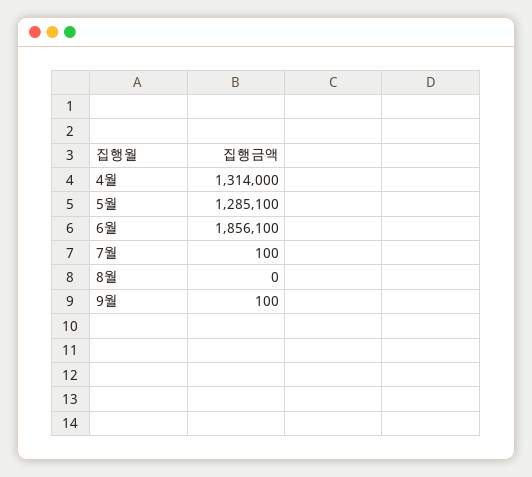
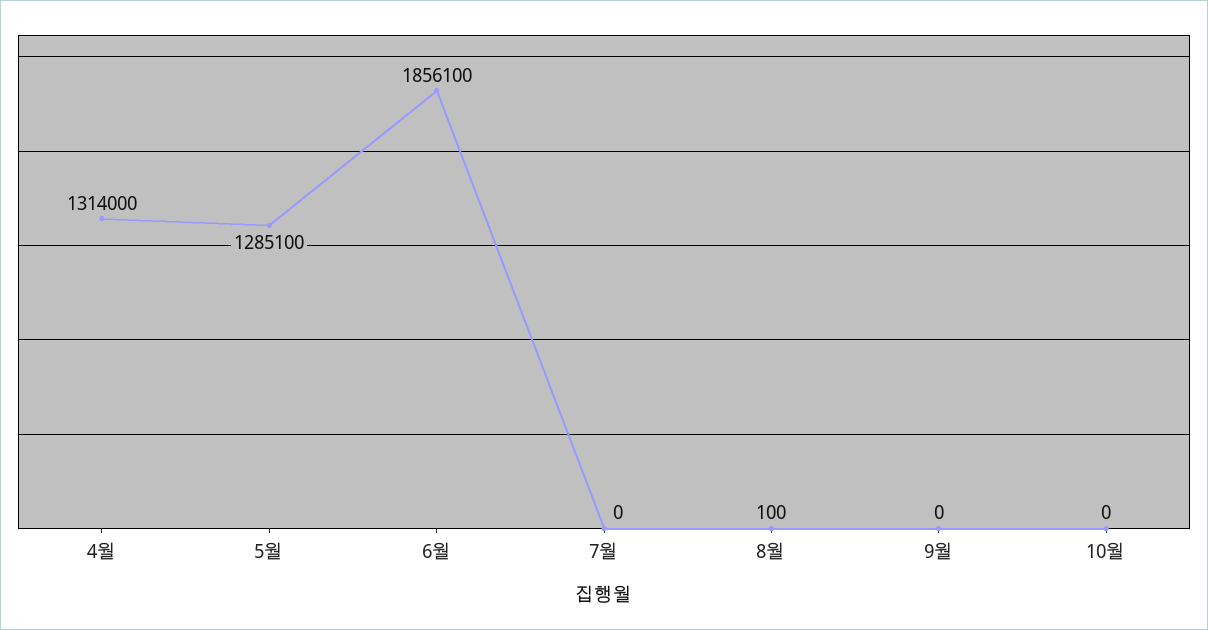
7월: 100 -> 0
8월: 0 -> 100
9월: 100 -> 0
10월: none -> 0

